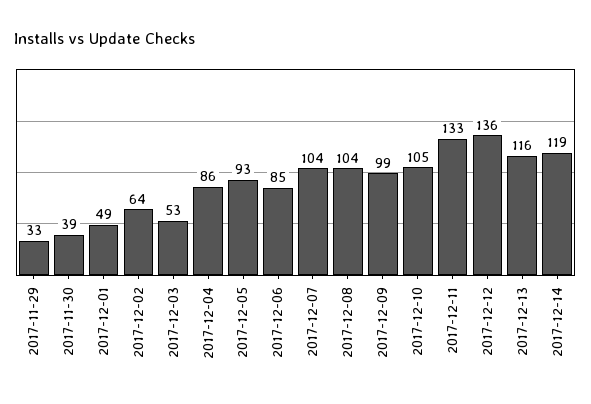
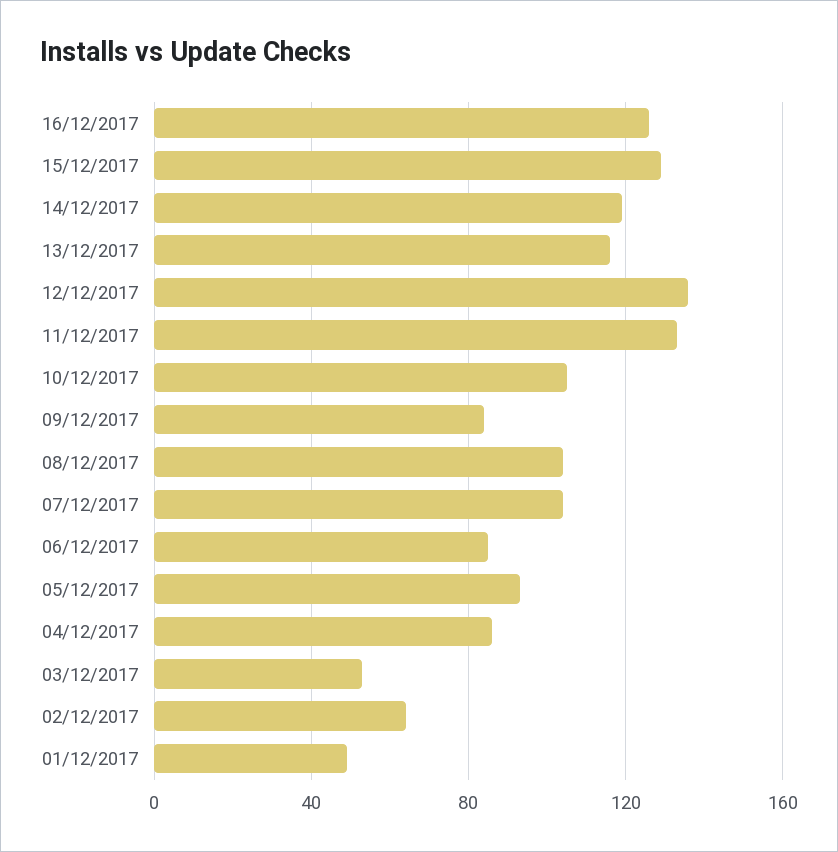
2017-11-29: 33 -> none
2017-11-30: 39 -> none
2017-12-09: 99 -> 85
16/12/2017: none -> 125
15/12/2017: none -> 130

